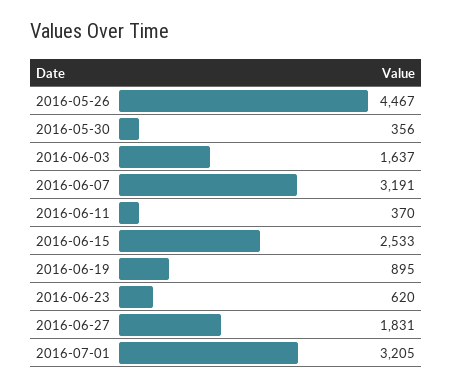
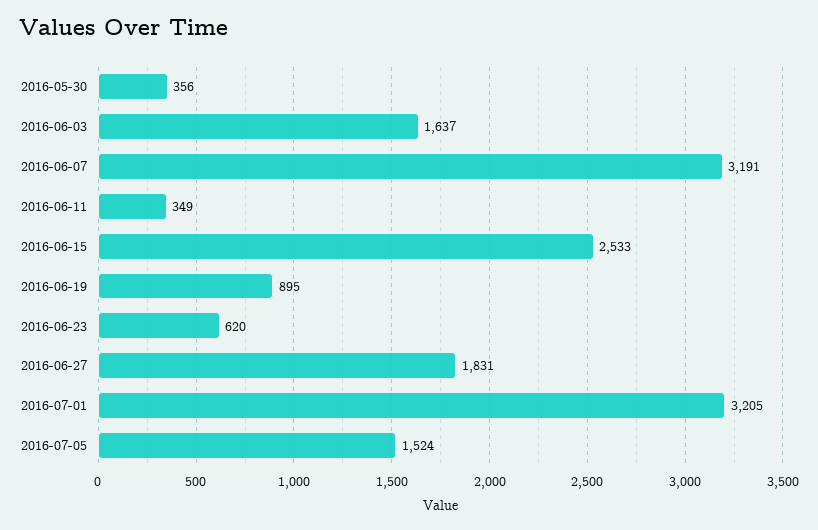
2016-05-26: 4467 -> none
2016-06-11: 370 -> 349
2016-07-05: none -> 1524

